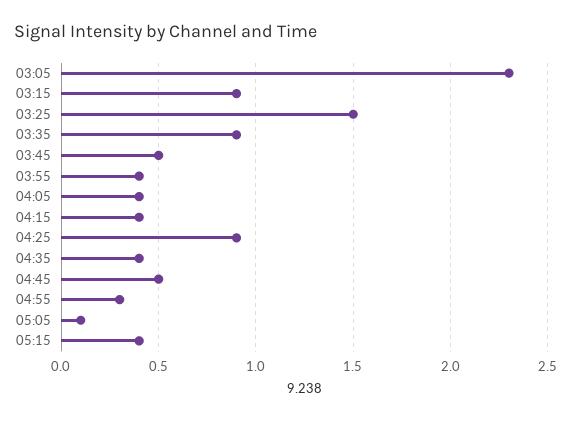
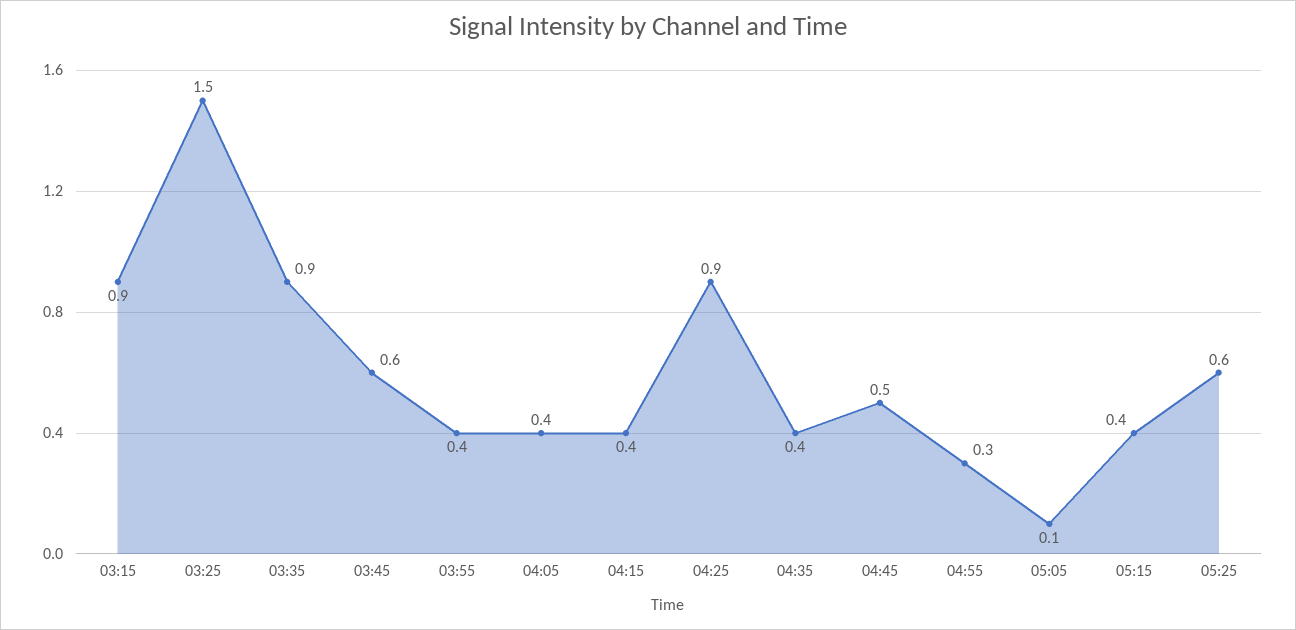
03:05: 2.3 -> none
03:45: 0.5 -> 0.6
05:25: none -> 0.6

